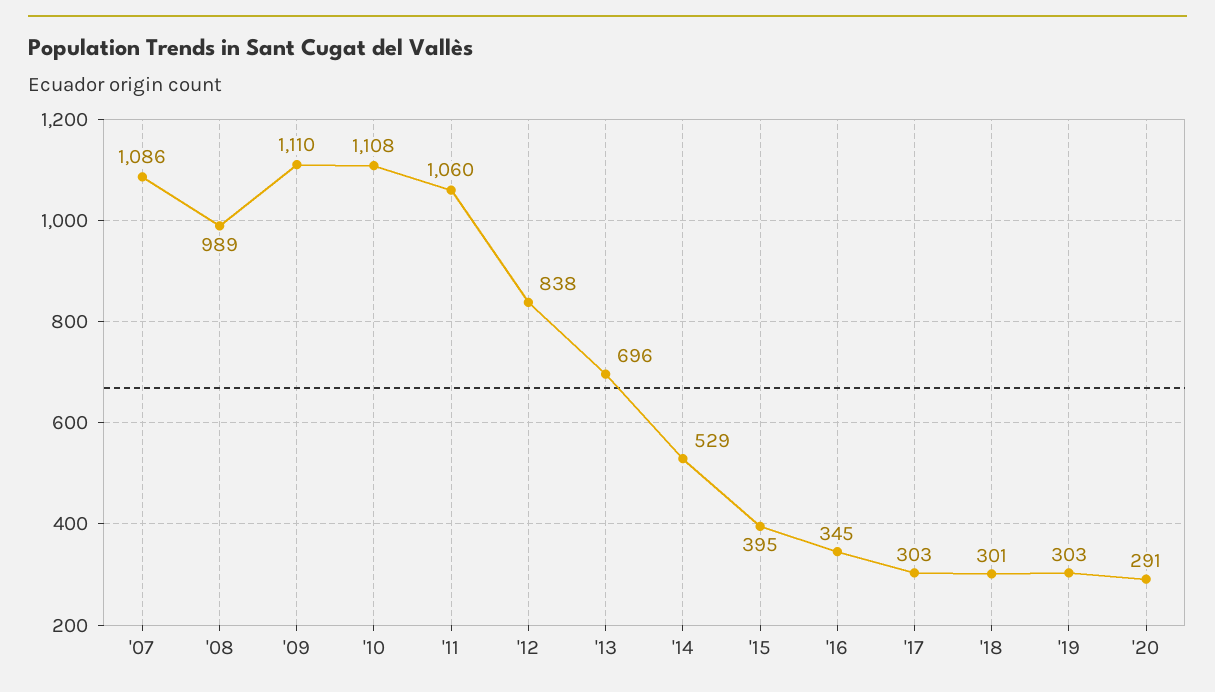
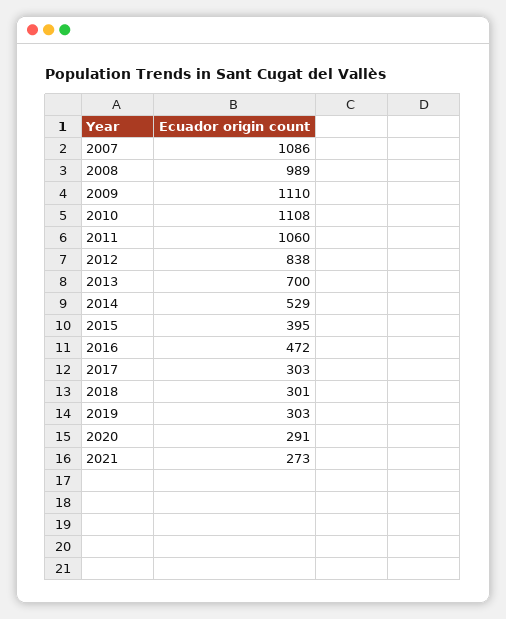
'13: 696 -> 700
'16: 345 -> 472
2021: none -> 273

